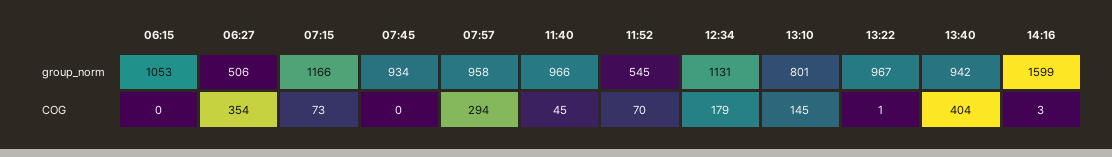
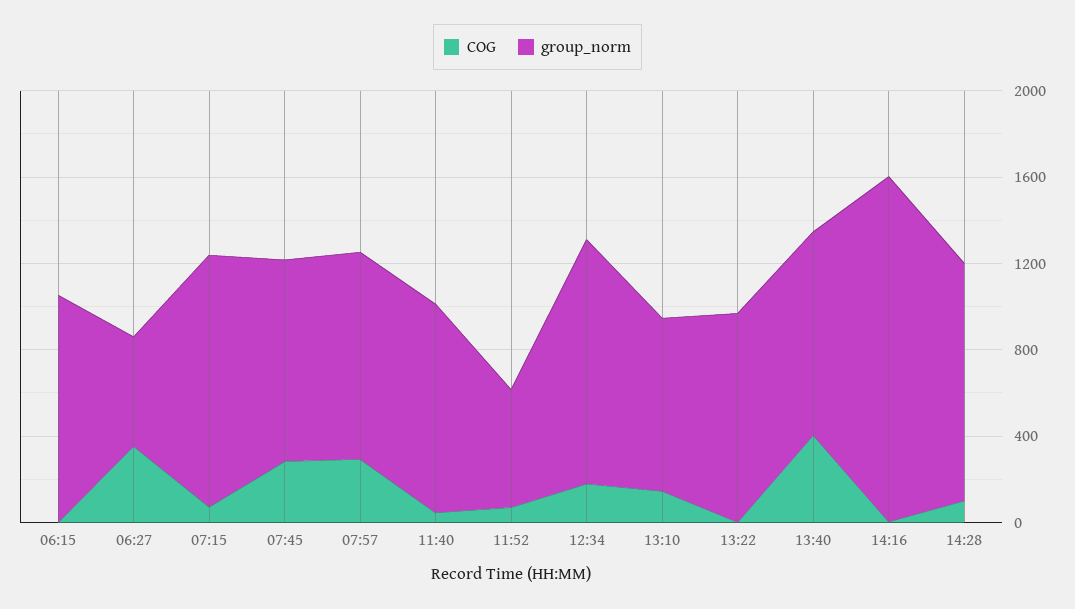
COG, 07:45: 0 -> 300
COG, 14:28: none -> 100
group_norm, 14:28: none -> 1100

